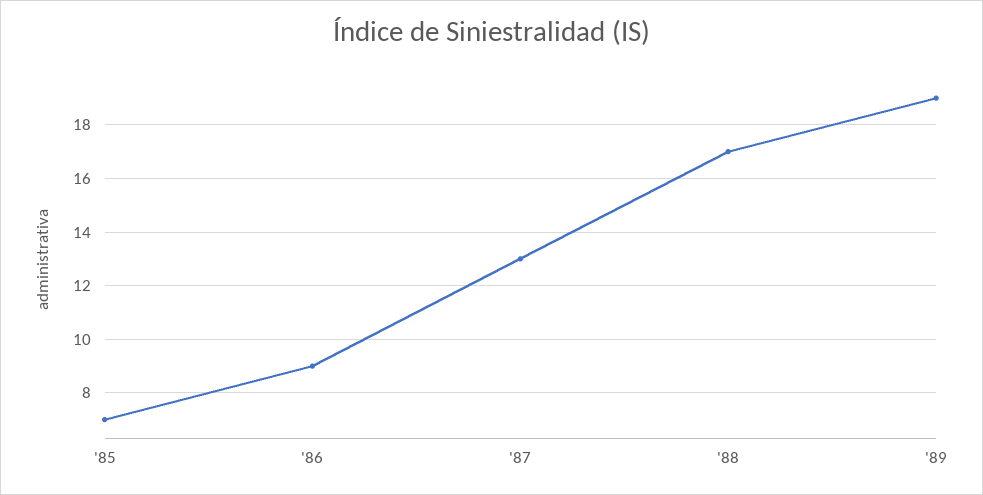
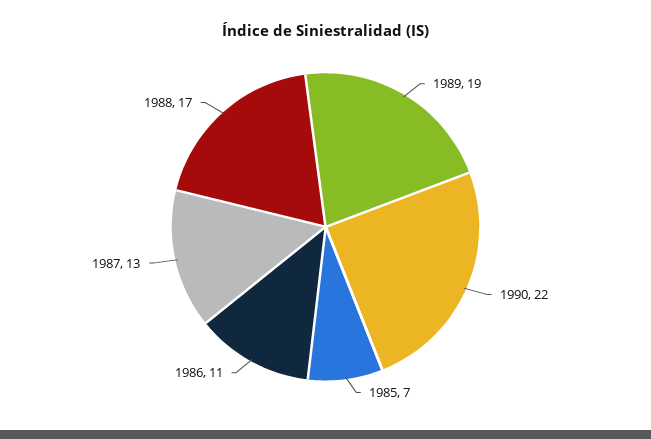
'86: 9 -> 11
1990: none -> 22

